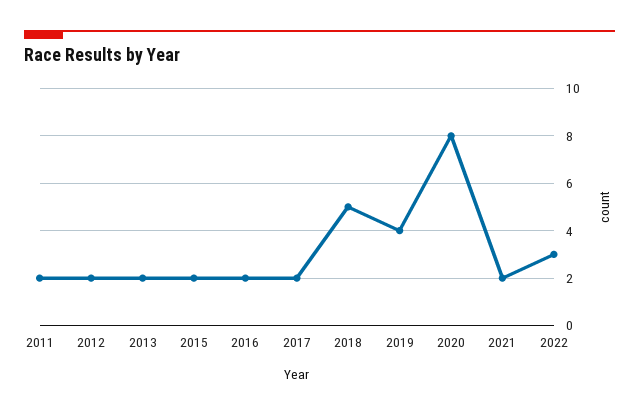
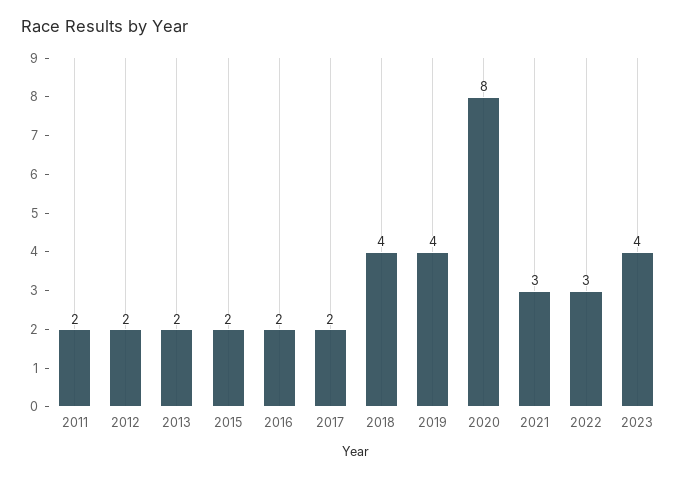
2018: 5 -> 4
2021: 2 -> 3
2023: none -> 4

